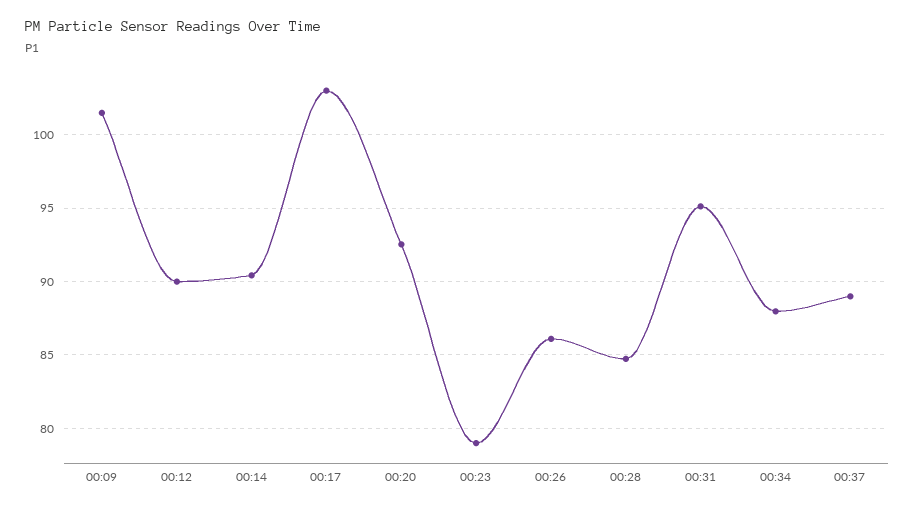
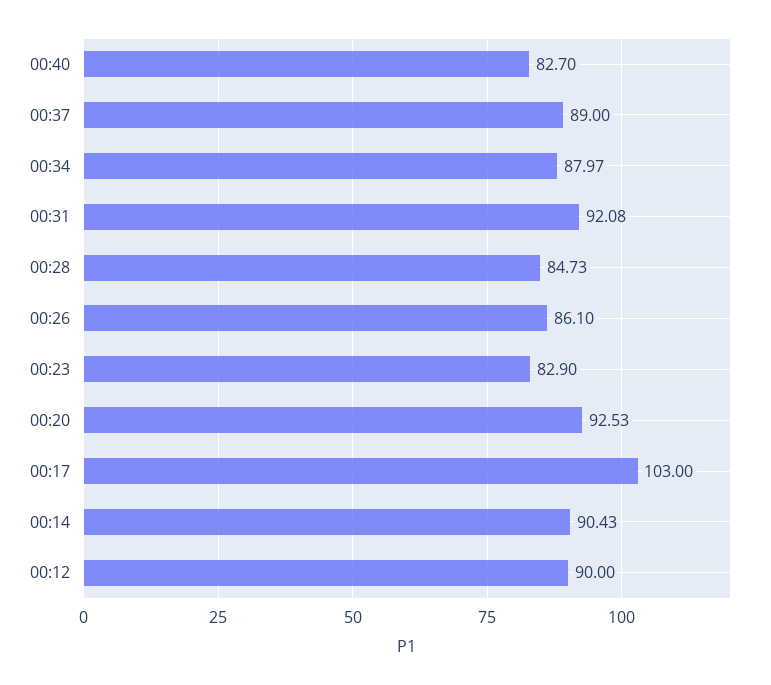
00:09: 101.5 -> none
00:23: 79 -> 82.9
00:31: 95 -> 92.08
00:40: none -> 82.7

